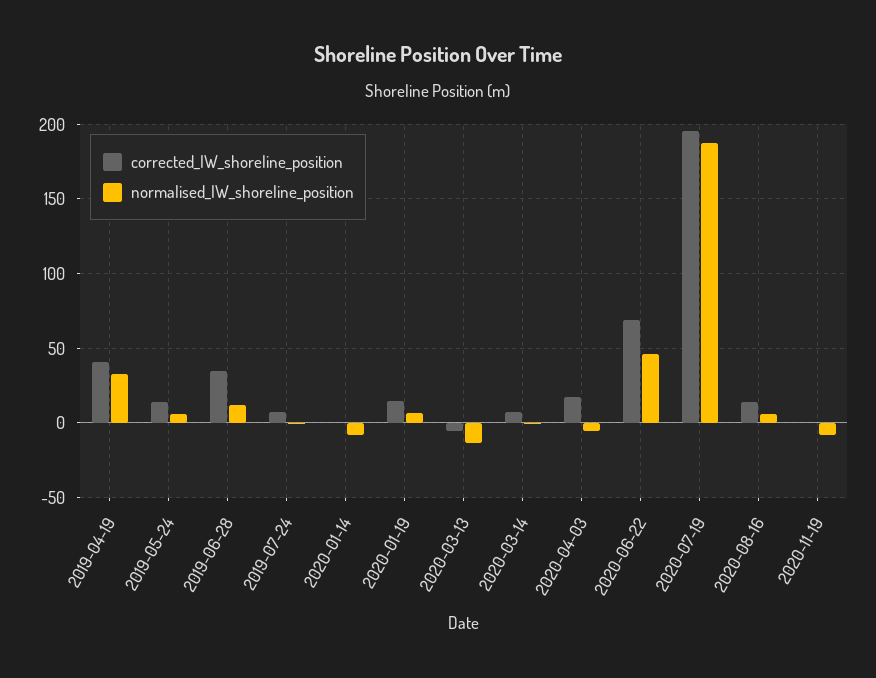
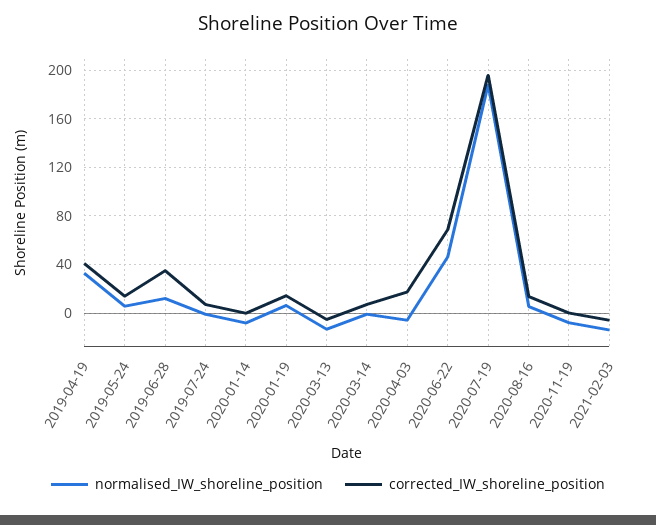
normalised_IW_shoreline_position, 2021-02-03: none -> -15
corrected_IW_shoreline_position, 2021-02-03: none -> -5

